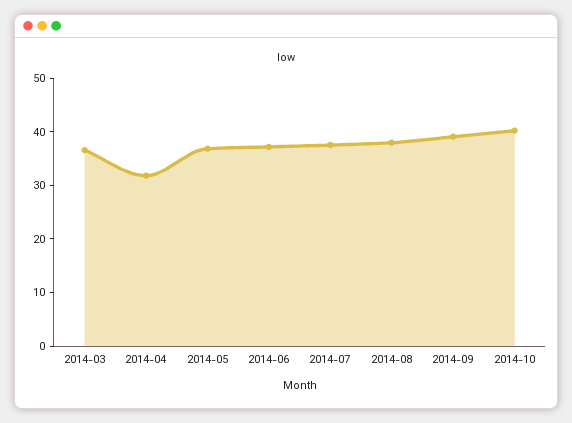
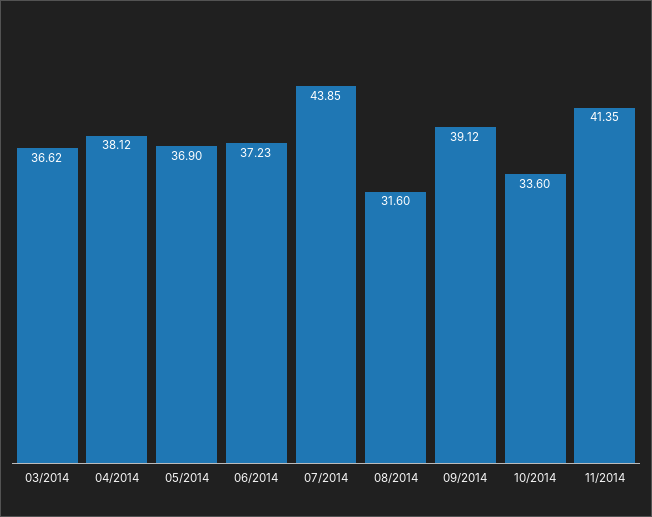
2014-04: 32 -> 38.12
2014-07: 38 -> 43.85
2014-08: 38 -> 31.6
2014-10: 40 -> 33.6
11/2014: none -> 41.35

